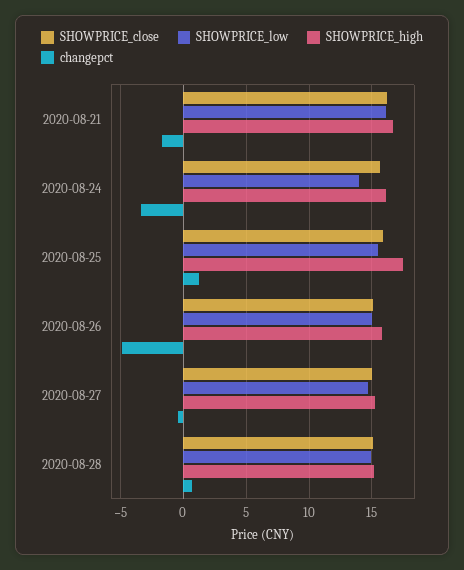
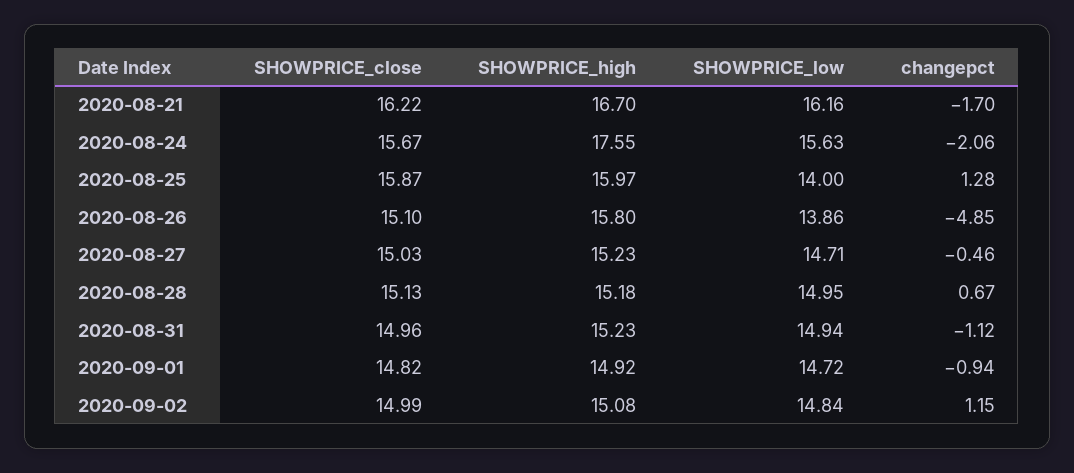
SHOWPRICE_low, 2020-08-24: 14 -> 15.63
SHOWPRICE_high, 2020-08-24: 16 -> 17.55
changepct, 2020-08-24: -3.5 -> -2.06
SHOWPRICE_low, 2020-08-25: 15.5 -> 14
SHOWPRICE_high, 2020-08-25: 17.5 -> 15.97
SHOWPRICE_low, 2020-08-26: 15 -> 13.86
SHOWPRICE_close, 2020-08-31: none -> 14.96
SHOWPRICE_high, 2020-08-31: none -> 15.23
SHOWPRICE_low, 2020-08-31: none -> 14.94
changepct, 2020-08-31: none -> -1.12
SHOWPRICE_close, 2020-09-01: none -> 14.82
SHOWPRICE_high, 2020-09-01: none -> 14.92
SHOWPRICE_low, 2020-09-01: none -> 14.72
changepct, 2020-09-01: none -> -0.94
SHOWPRICE_close, 2020-09-02: none -> 14.99
SHOWPRICE_high, 2020-09-02: none -> 15.08
SHOWPRICE_low, 2020-09-02: none -> 14.84
changepct, 2020-09-02: none -> 1.15

